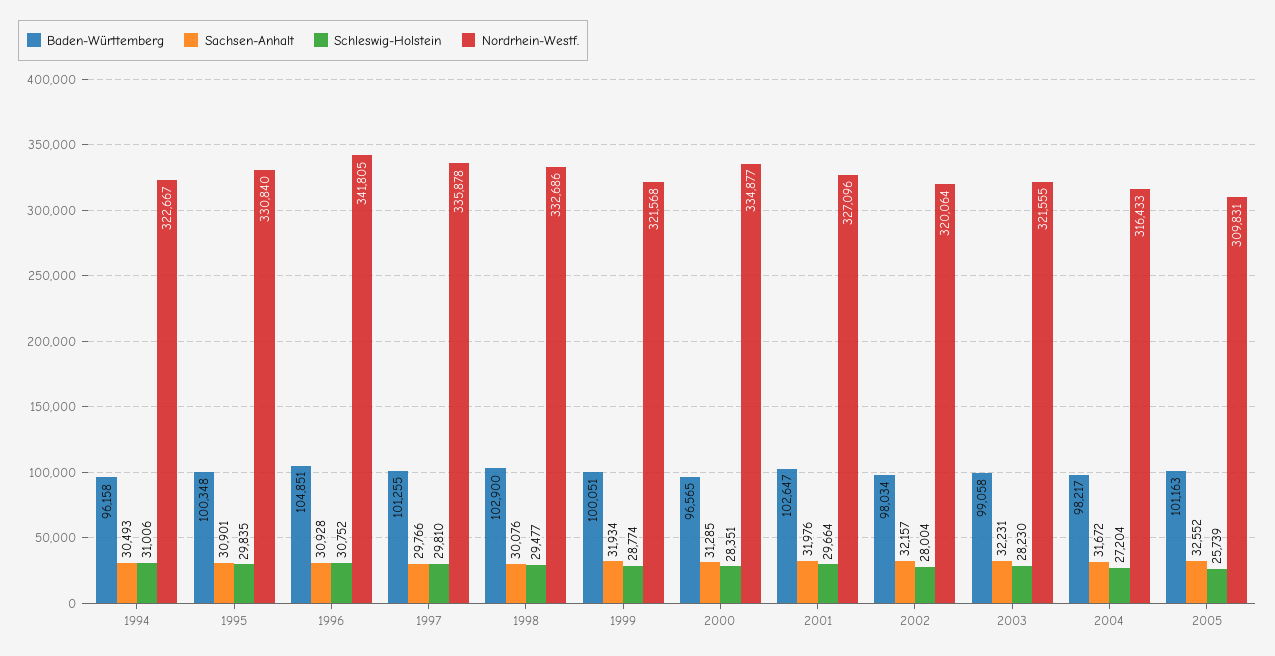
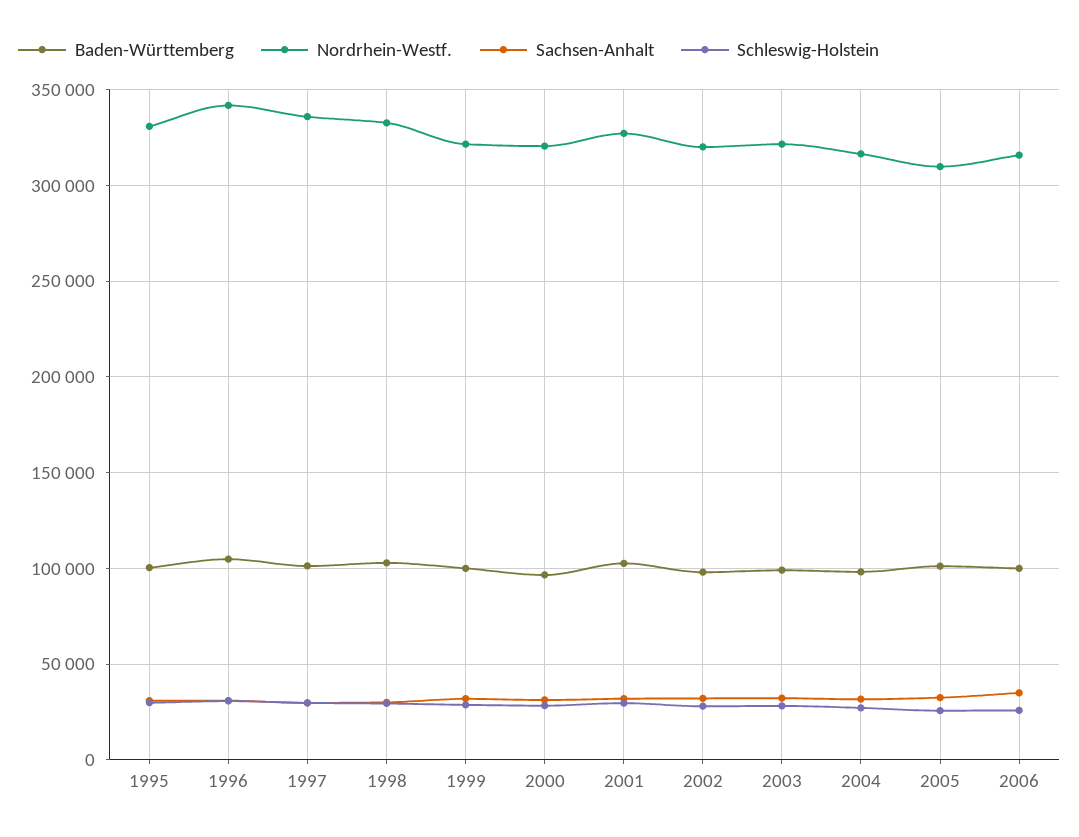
Baden-Württemberg, 1994: 96158 -> none
Sachsen-Anhalt, 1994: 30493 -> none
Schleswig-Holstein, 1994: 31006 -> none
Nordrhein-Westf., 1994: 322667 -> none
Nordrhein-Westf., 2000: 334877 -> 320000
Baden-Württemberg, 2006: none -> 100000
Nordrhein-Westf., 2006: none -> 315000
Sachsen-Anhalt, 2006: none -> 35000
Schleswig-Holstein, 2006: none -> 25000

